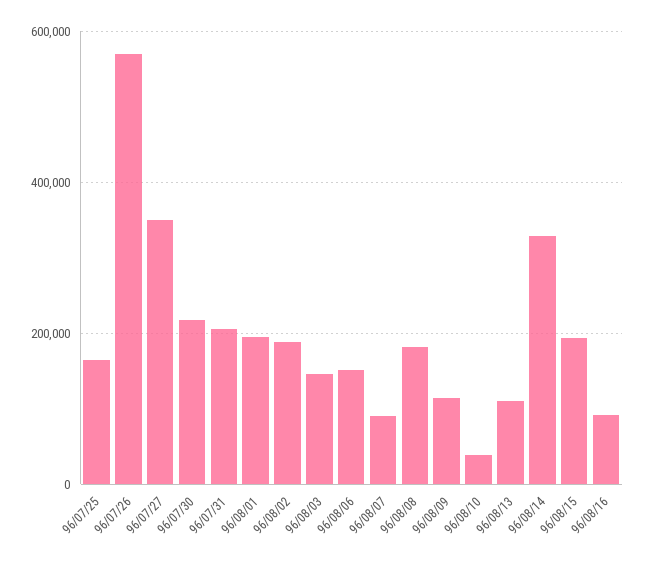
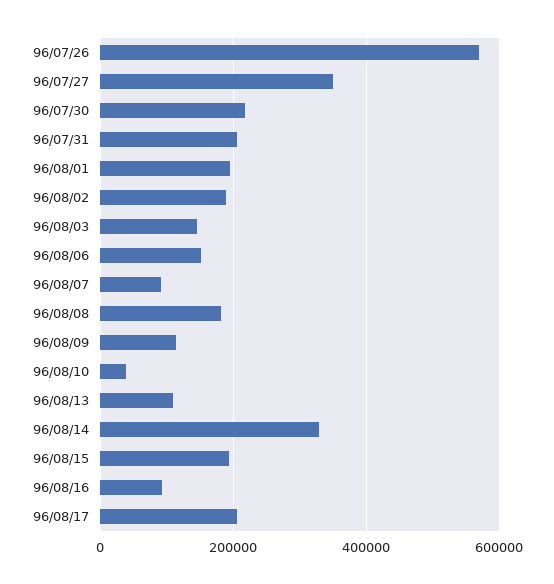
96/07/25: 160000 -> none
96/08/17: none -> 200000

